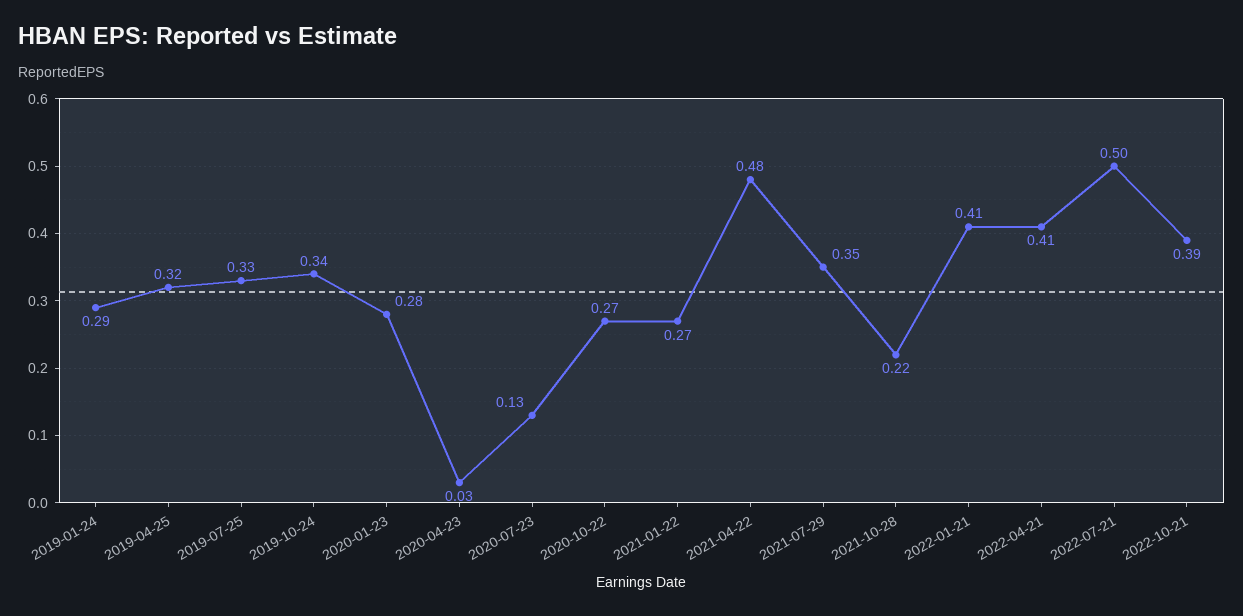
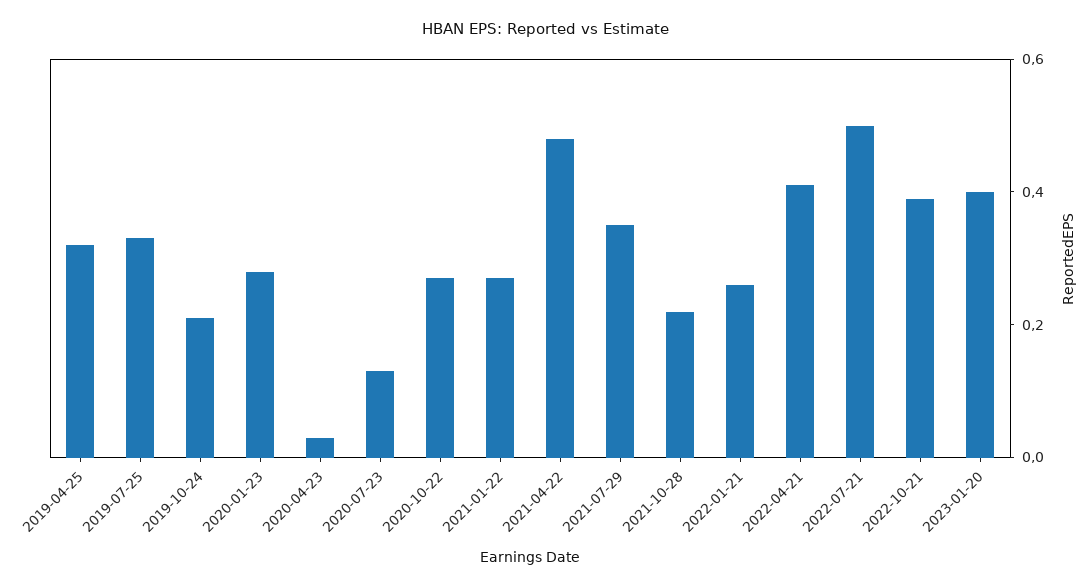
2019-01-24: 0.29 -> none
2019-10-24: 0.34 -> 0.2
2022-01-21: 0.41 -> 0.25
2023-01-20: none -> 0.4

